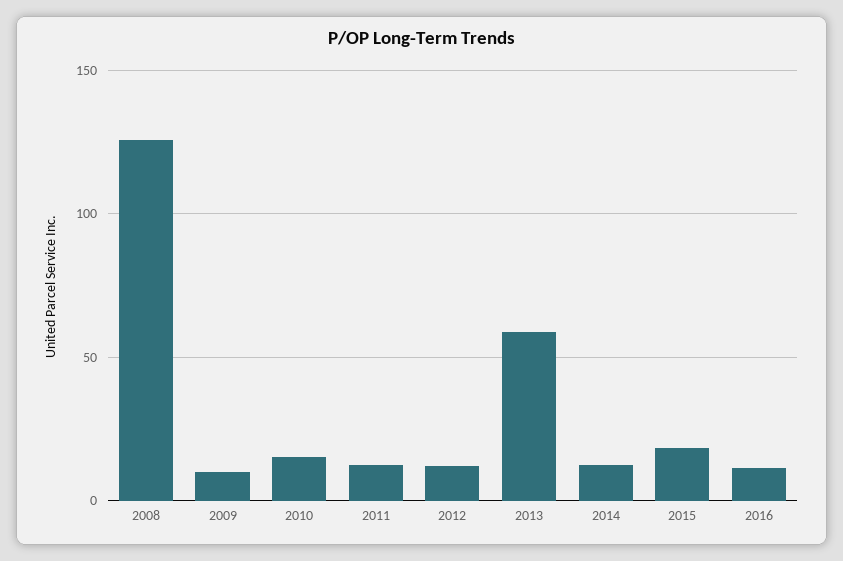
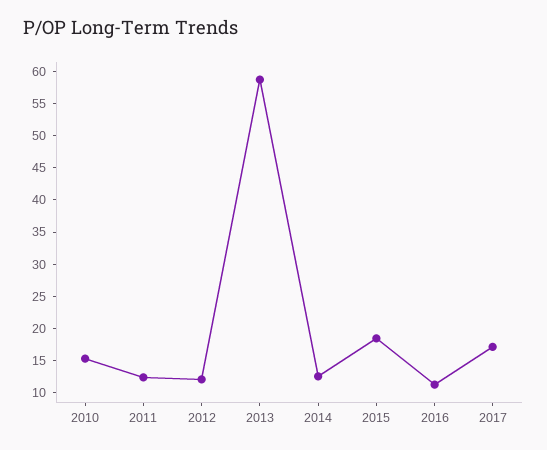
2008: 125 -> none
2009: 10 -> none
2017: none -> 17.5

